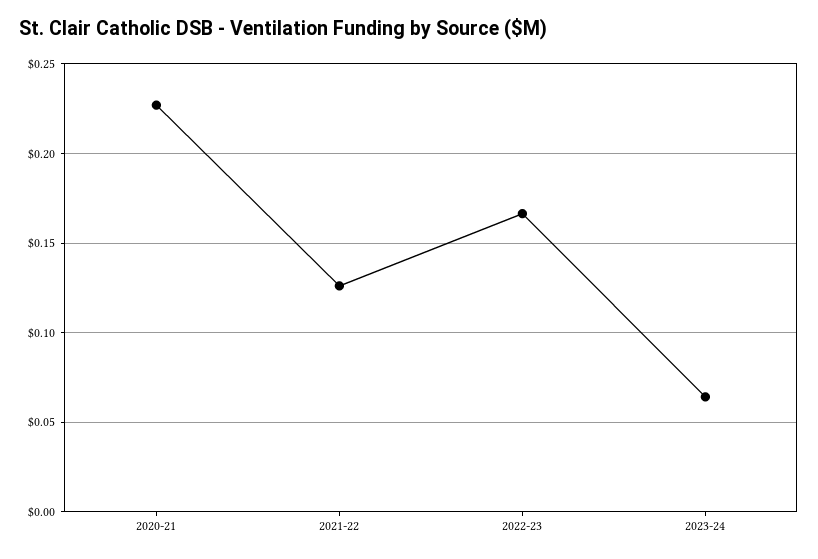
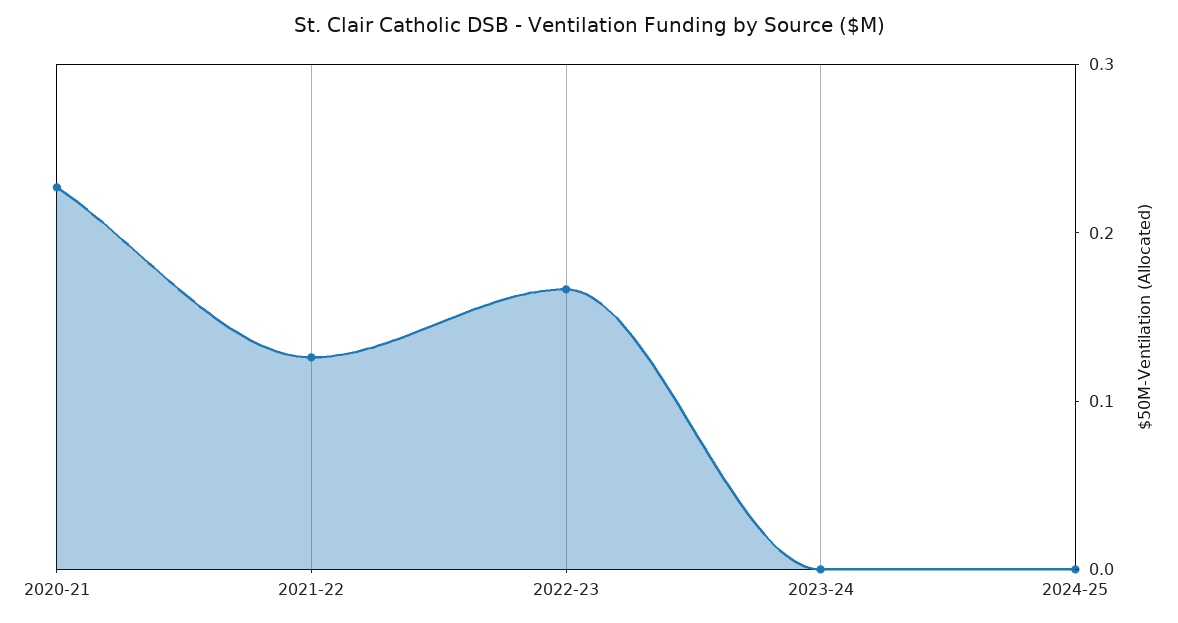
2023-24: 0.065 -> 0
2024-25: none -> 0

